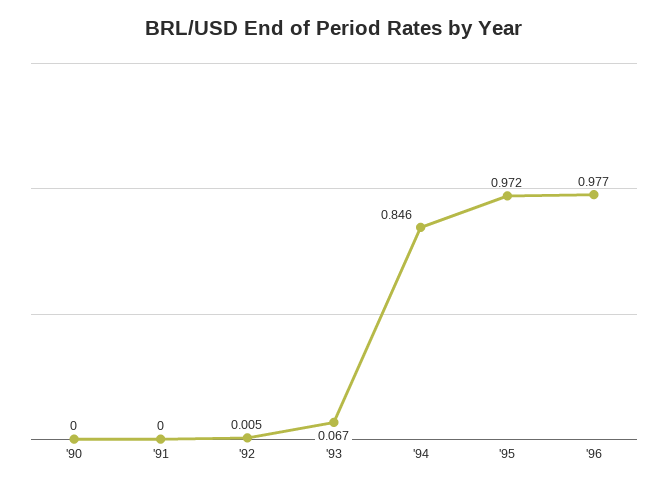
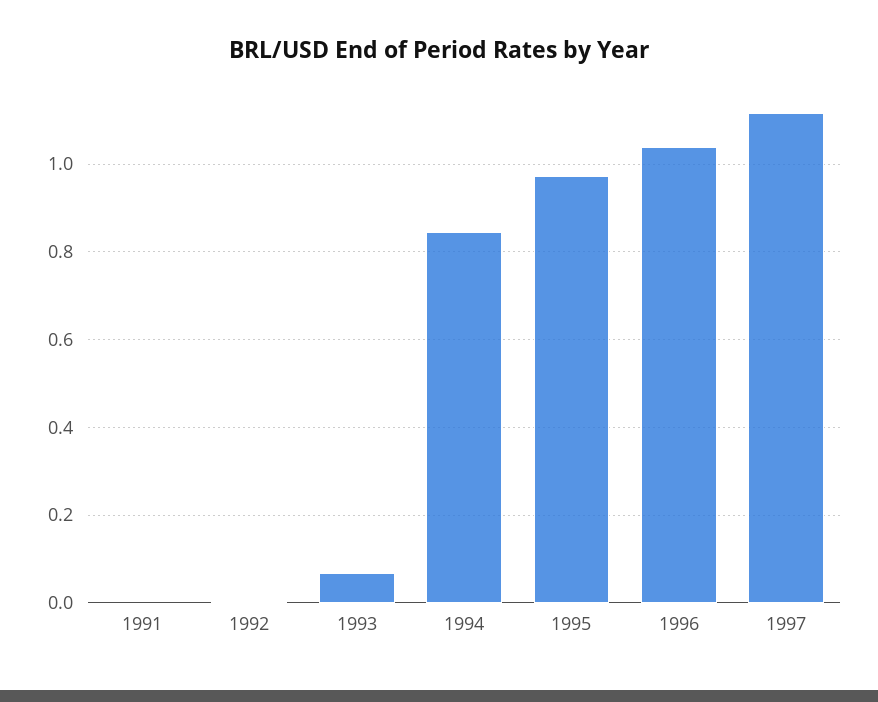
'90: 0 -> none
'96: 0.977 -> 1.04
1997: none -> 1.12

